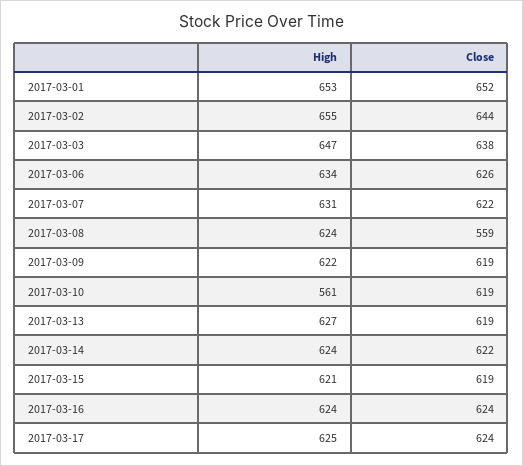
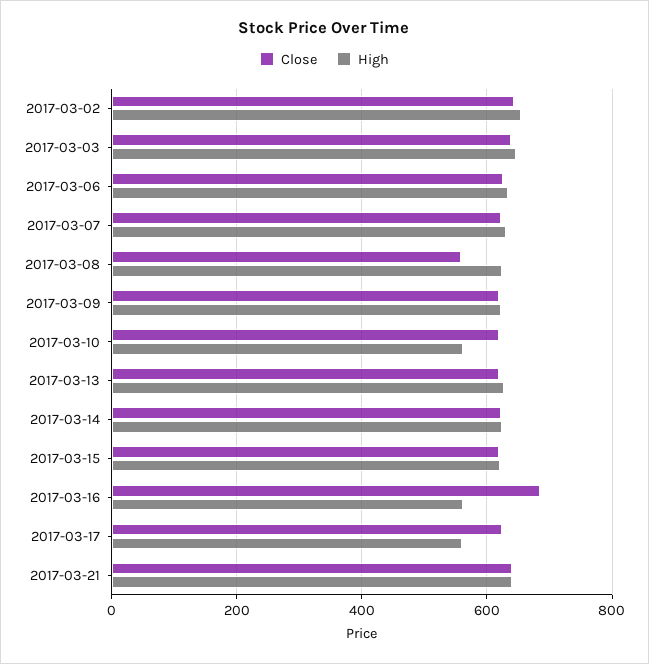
High, 2017-03-01: 653 -> none
Close, 2017-03-01: 652 -> none
High, 2017-03-16: 624 -> 560
Close, 2017-03-16: 624 -> 680
High, 2017-03-17: 625 -> 560
Close, 2017-03-21: none -> 640
High, 2017-03-21: none -> 640

